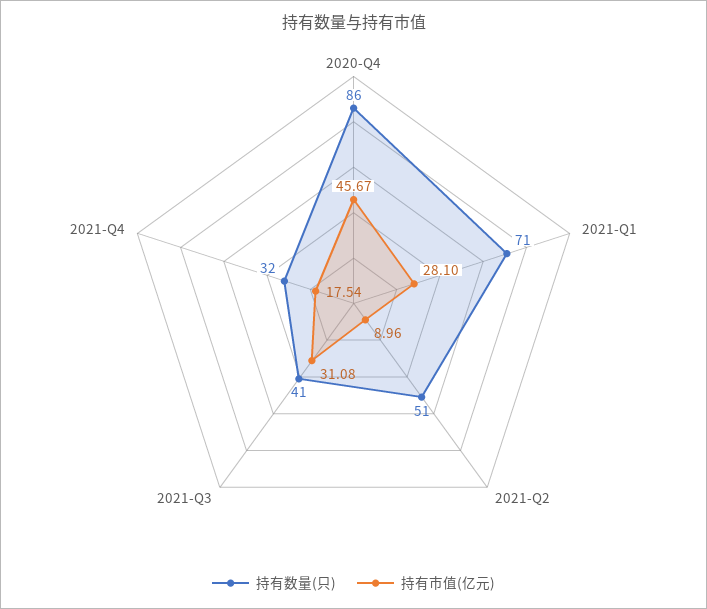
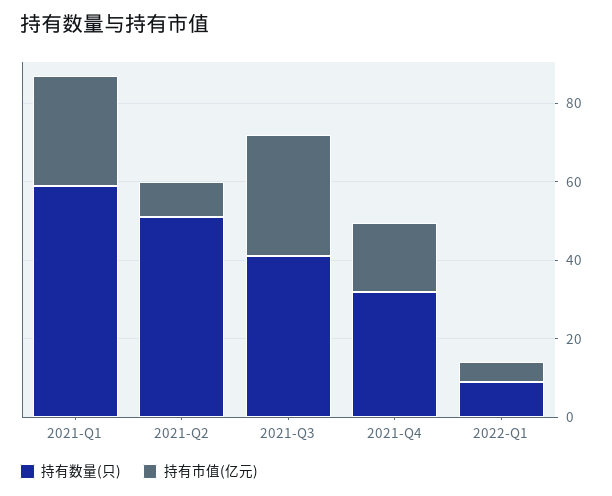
持有数量(只), 2020-Q4: 86 -> none
持有市值(亿元), 2020-Q4: 45.67 -> none
持有数量(只), 2021-Q1: 71 -> 60
持有数量(只), 2022-Q1: none -> 10
持有市值(亿元), 2022-Q1: none -> 5

